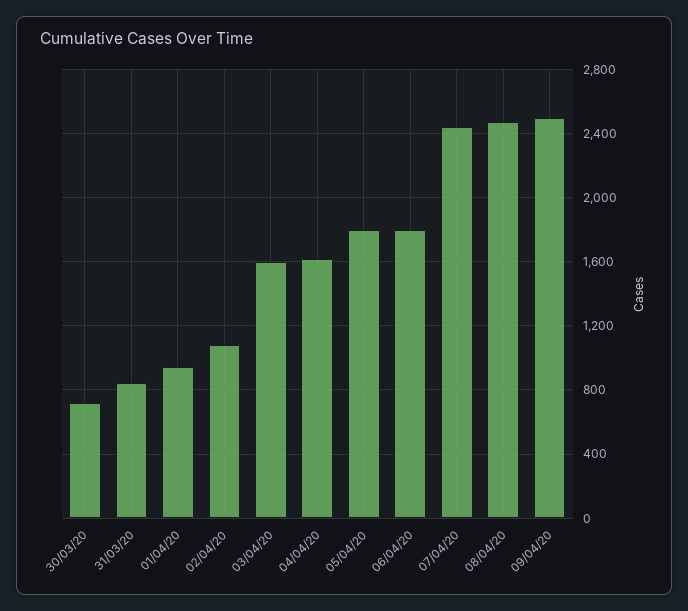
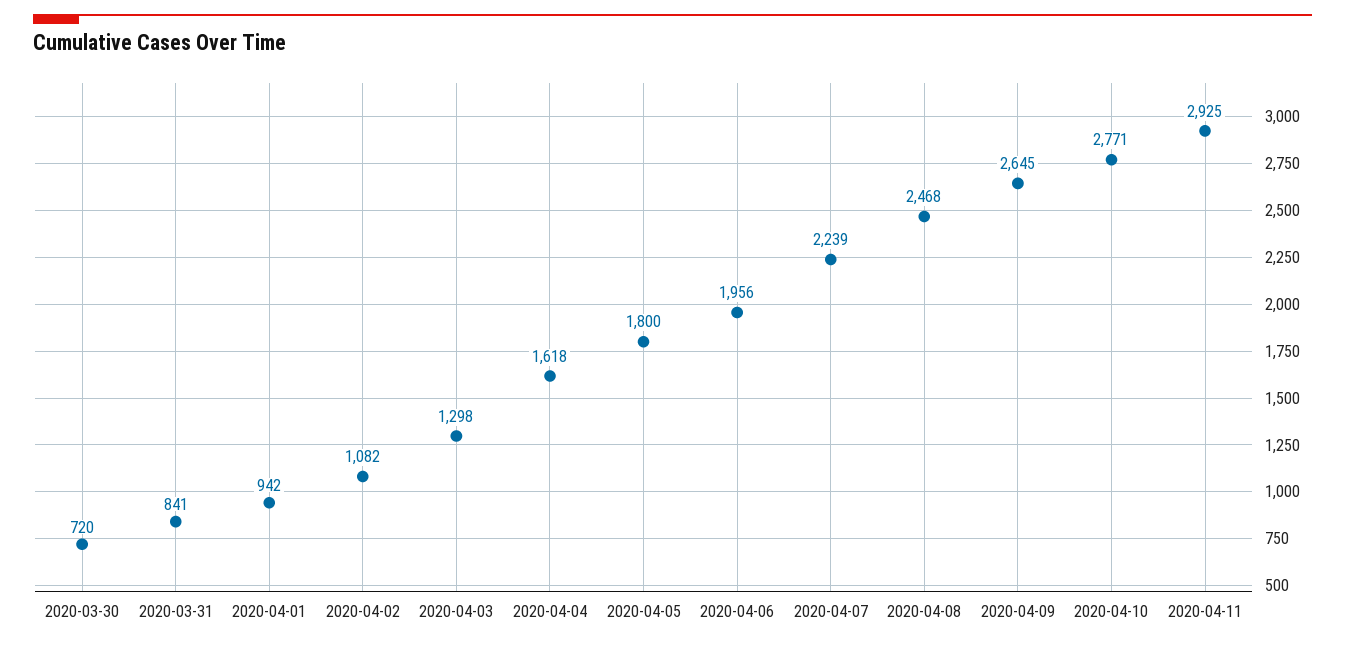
03/04/20: 1600 -> 1298
06/04/20: 1800 -> 1956
07/04/20: 2450 -> 2239
09/04/20: 2500 -> 2645
2020-04-10: none -> 2771
2020-04-11: none -> 2925

